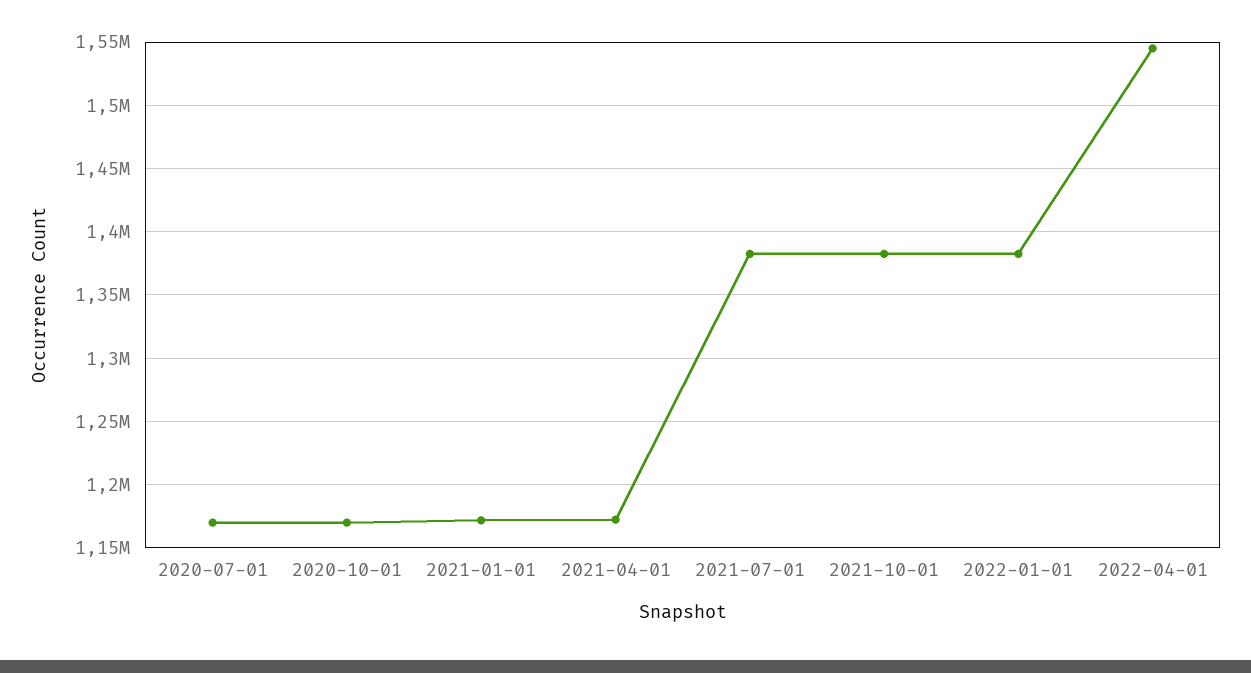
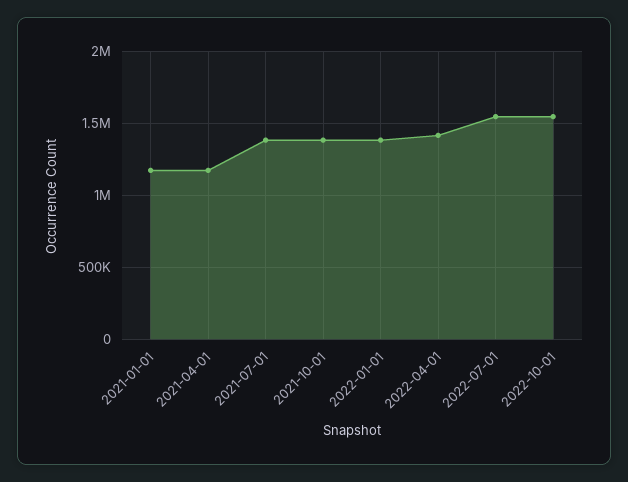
2020-07-01: 1170000 -> none
2020-10-01: 1170000 -> none
2022-04-01: 1545000 -> 1400000
2022-07-01: none -> 1550000
2022-10-01: none -> 1550000

